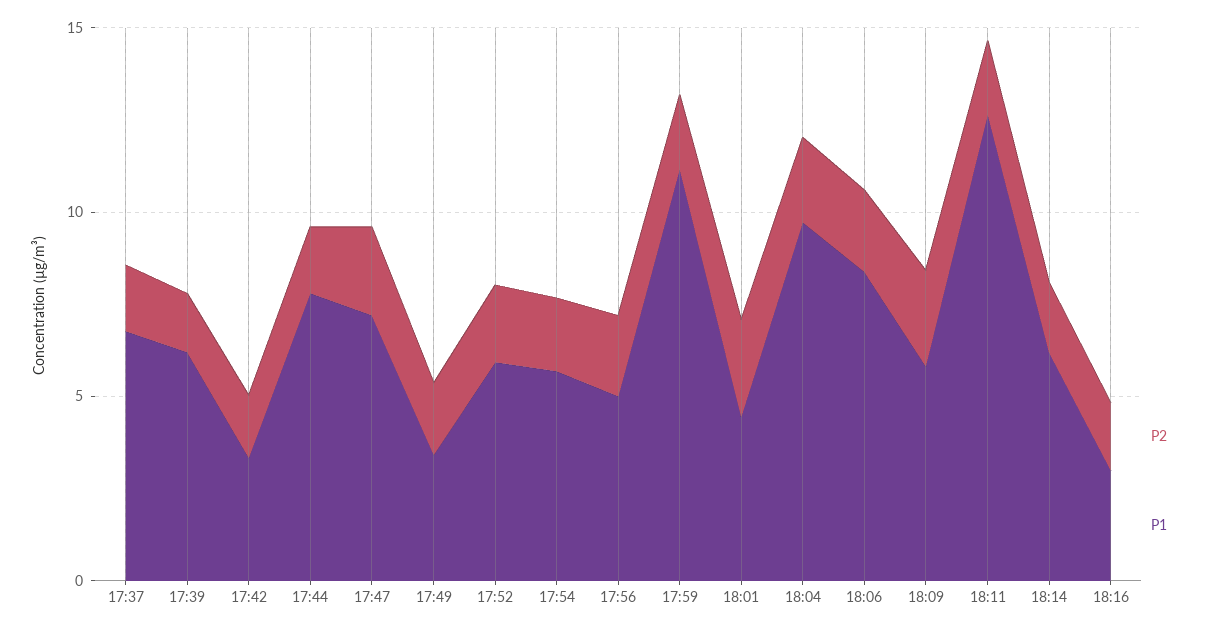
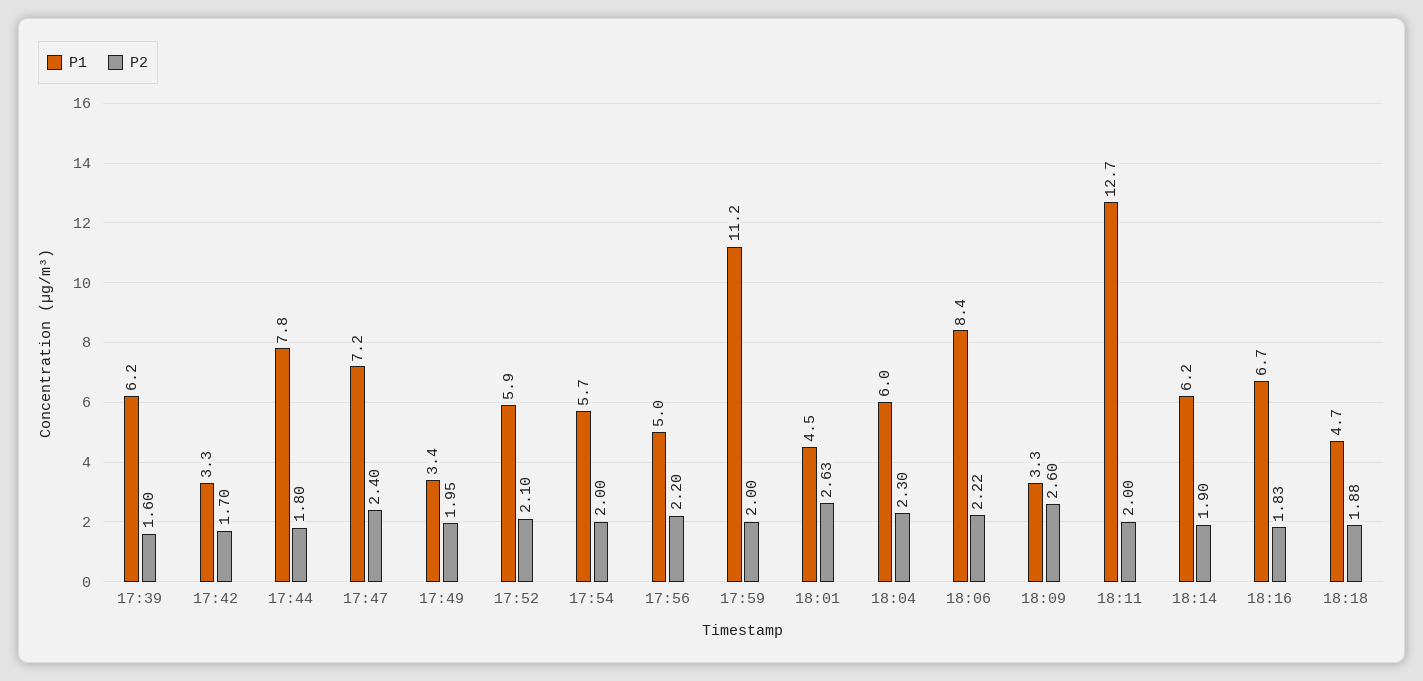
P2, 17:37: 2 -> none
P1, 17:37: 7 -> none
P1, 18:04: 10 -> 6
P1, 18:09: 6 -> 3.3
P1, 18:16: 3 -> 6.7
P1, 18:18: none -> 4.7
P2, 18:18: none -> 1.88

